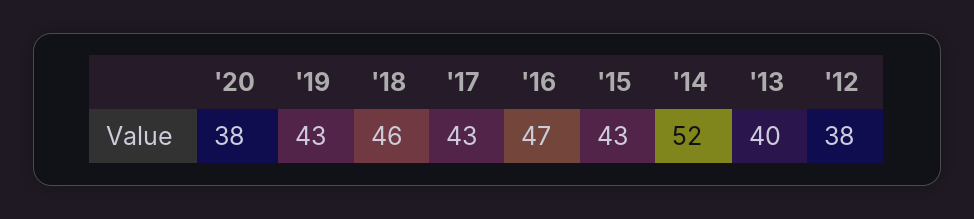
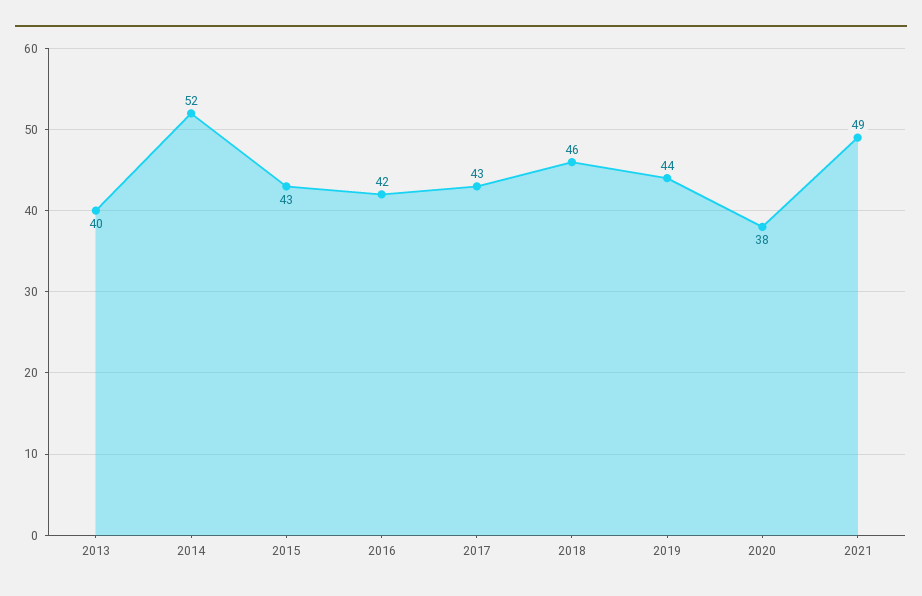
'19: 43 -> 44
'16: 47 -> 42
'12: 38 -> none
2021: none -> 49

